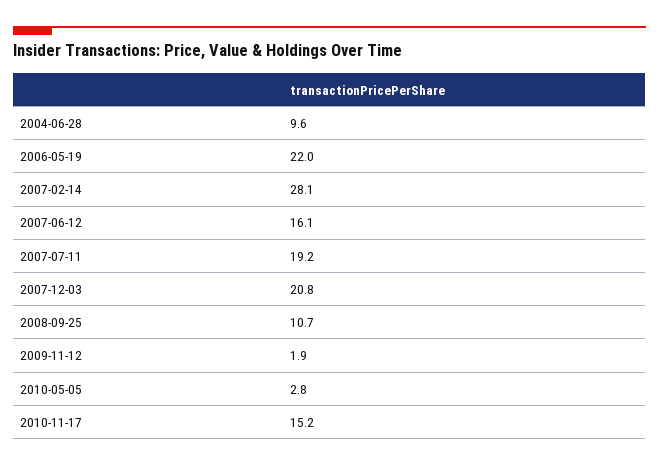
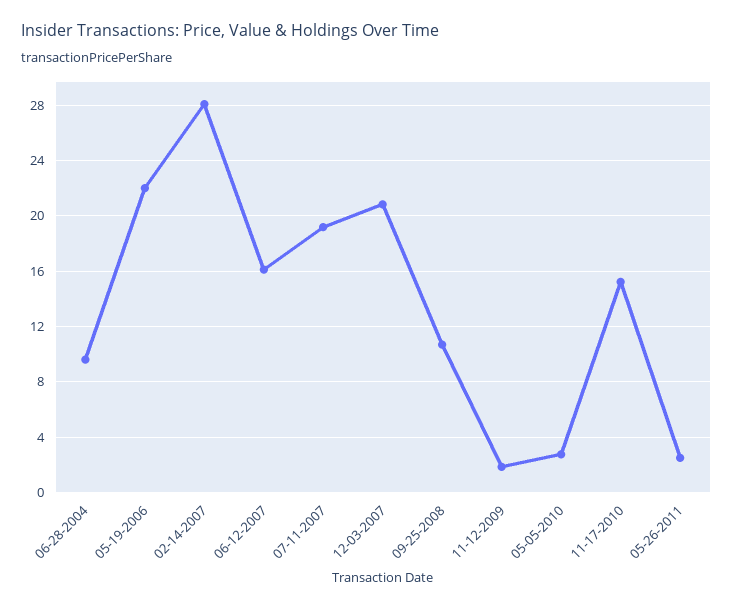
05-26-2011: none -> 2.5

